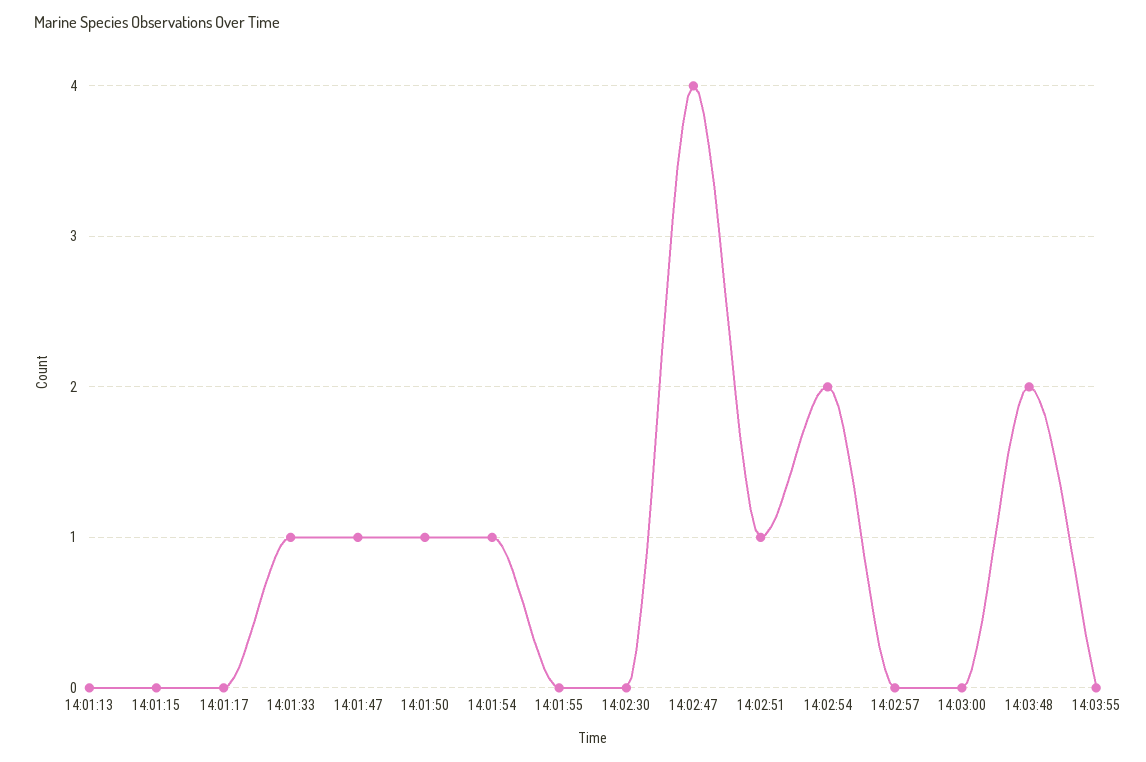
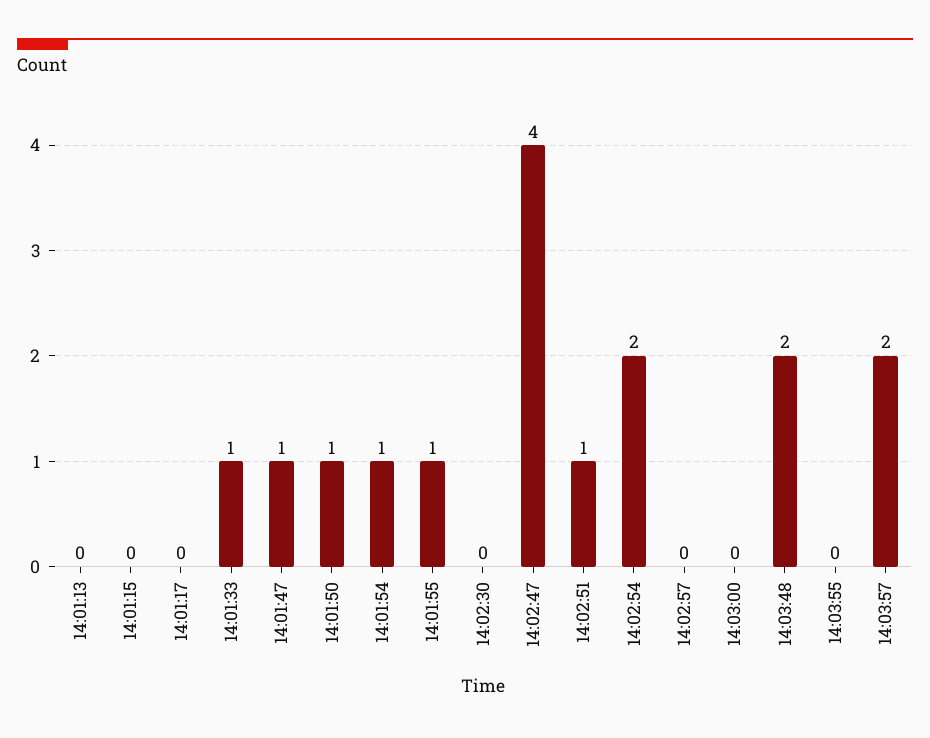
14:01:55: 0 -> 1
14:03:57: none -> 2

